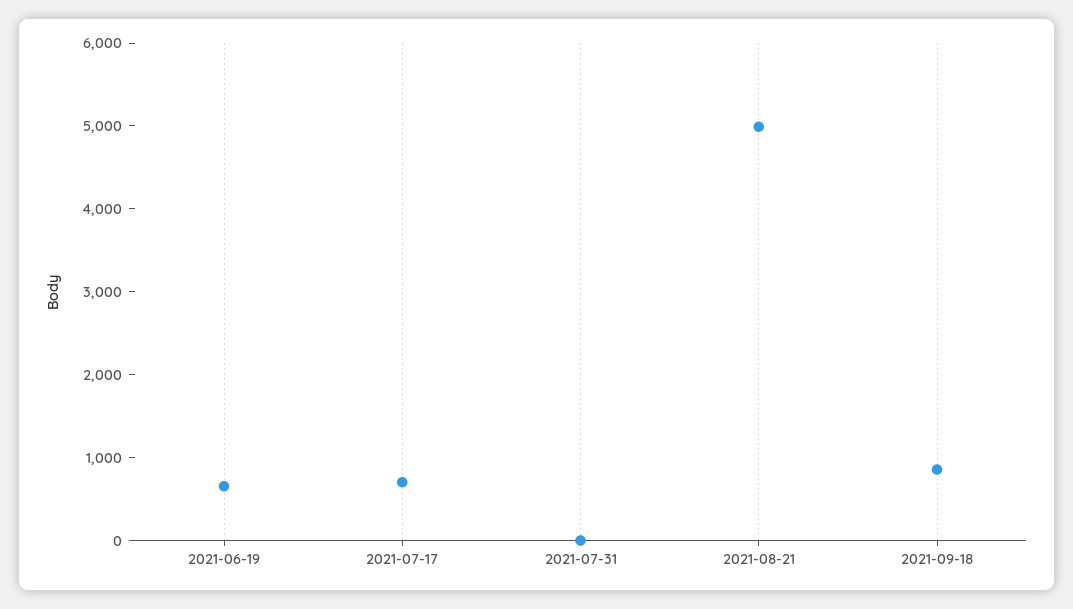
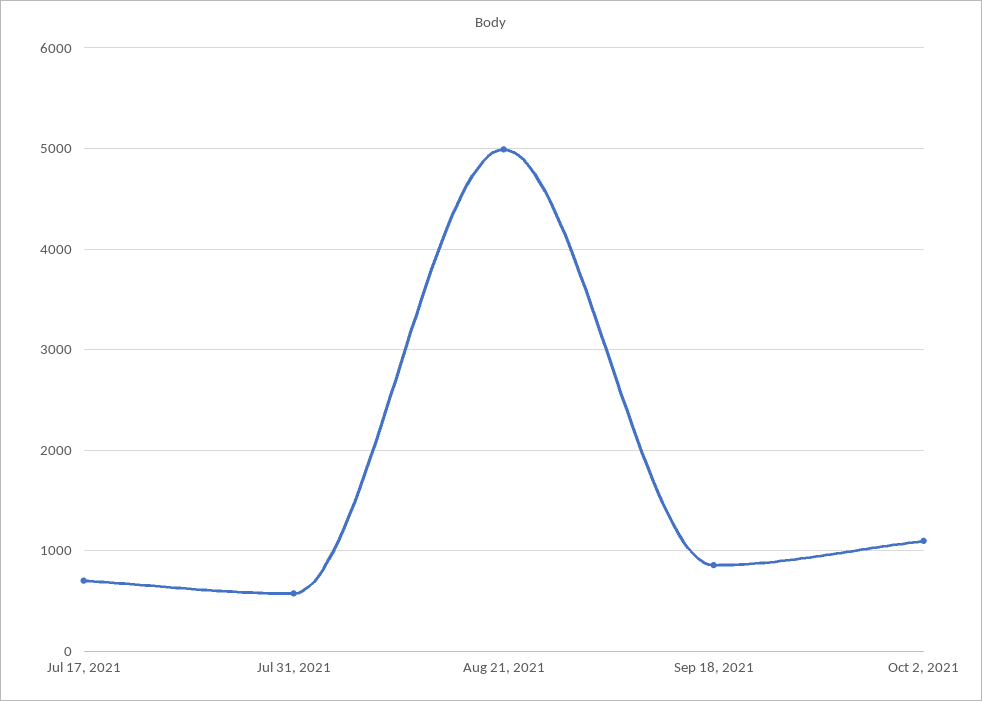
2021-06-19: 600 -> none
2021-07-31: 0 -> 600
Oct 2, 2021: none -> 1100

